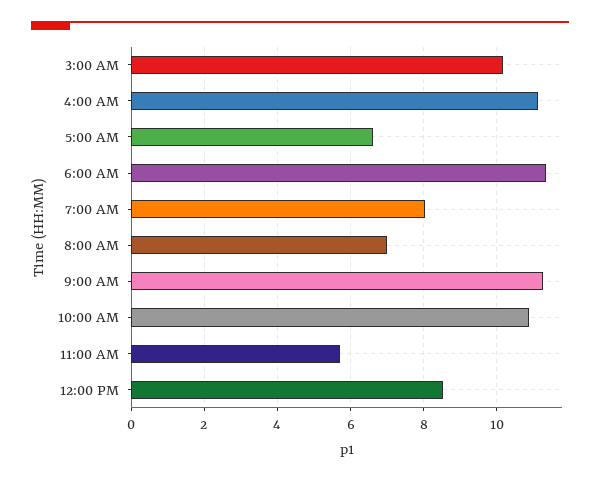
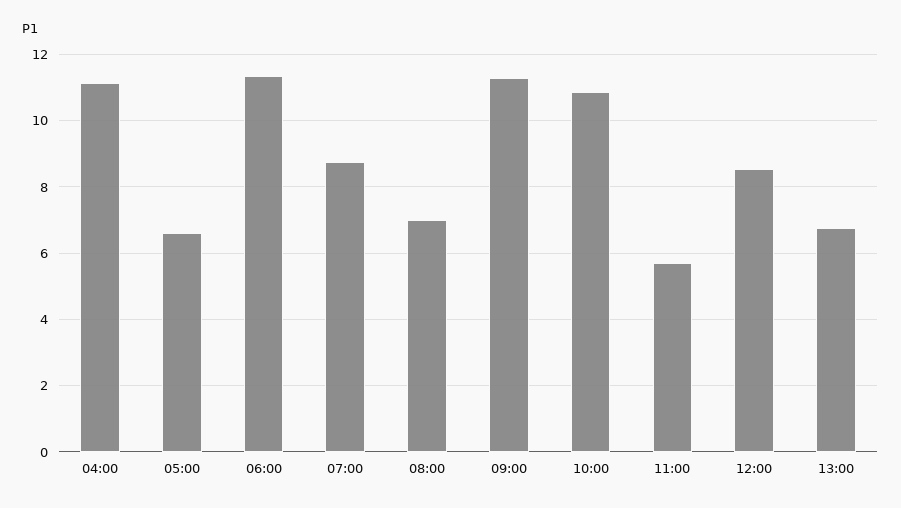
3:00 AM: 10.2 -> none
7:00 AM: 8 -> 8.8
13:00: none -> 6.8

